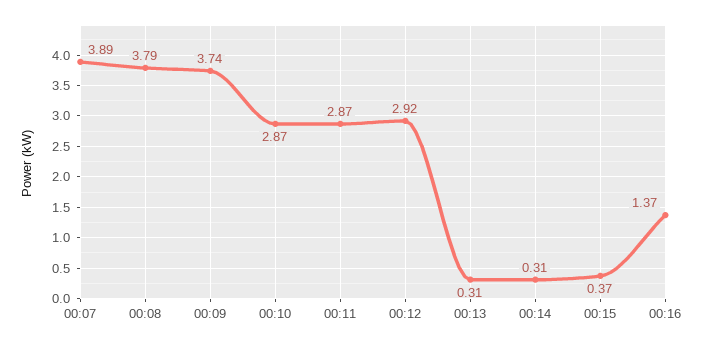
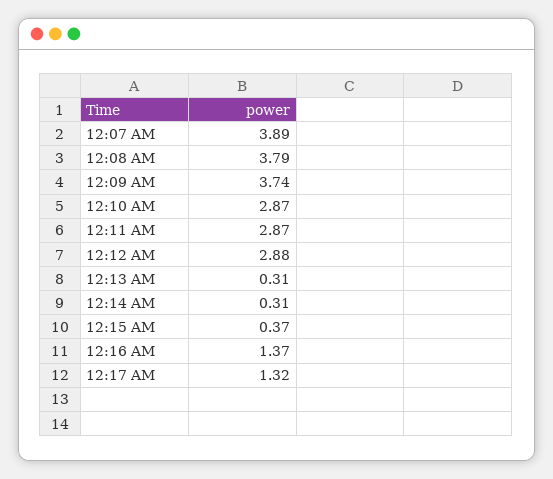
00:12: 2.92 -> 2.88
12:17 AM: none -> 1.32

